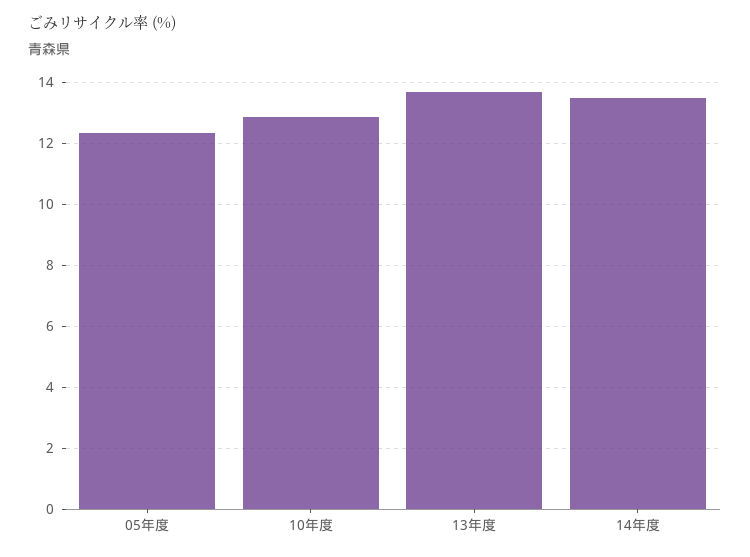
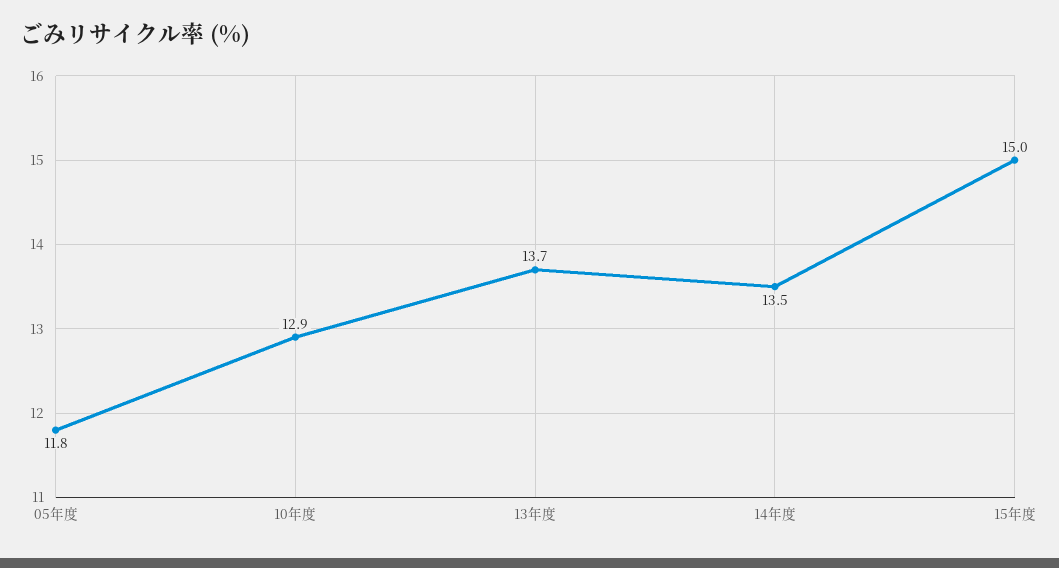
05年度: 12.4 -> 11.8
15年度: none -> 15

